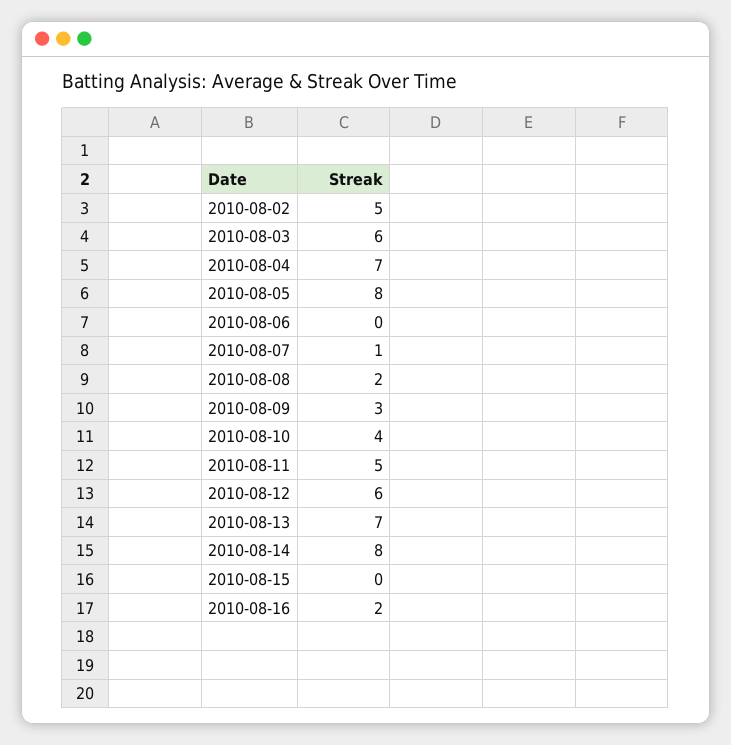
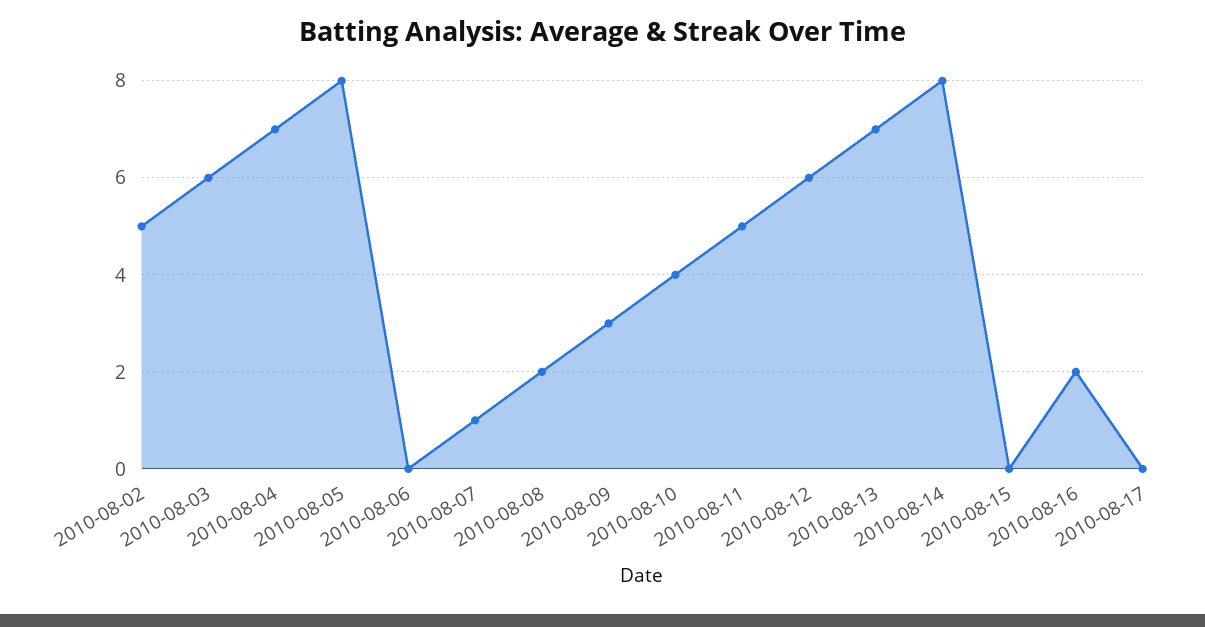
2010-08-17: none -> 0

